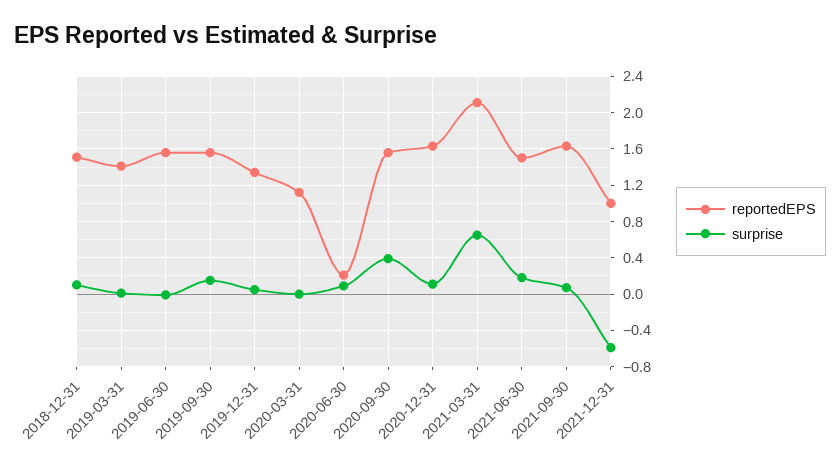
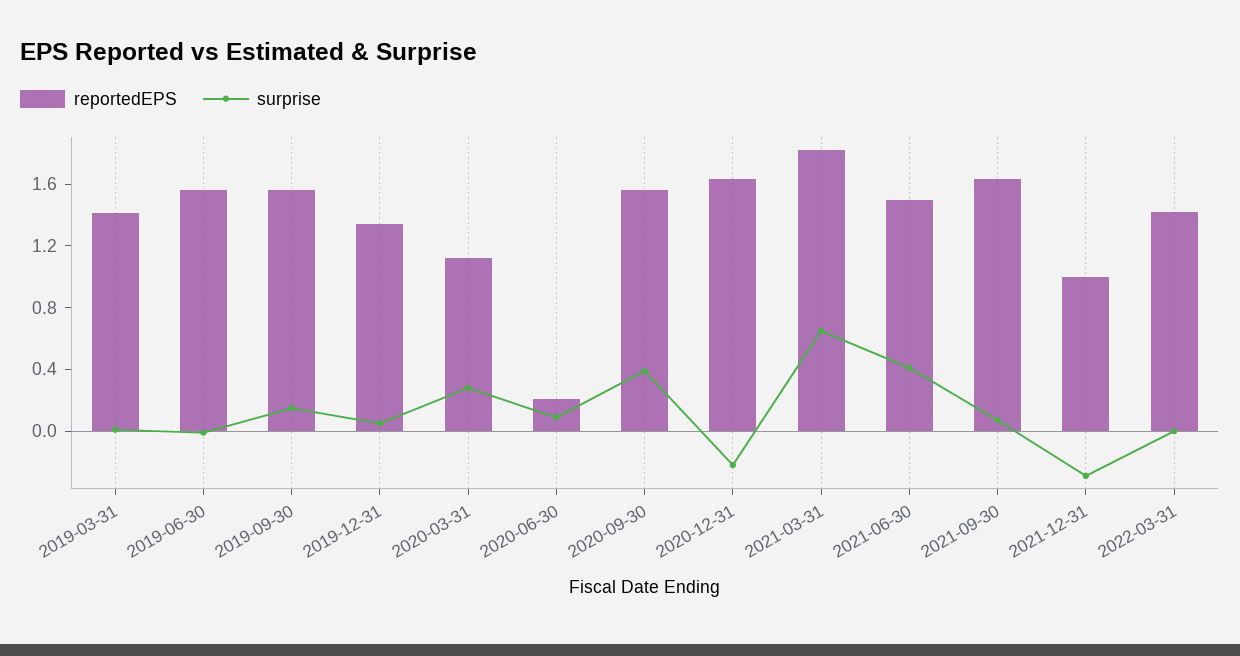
reportedEPS, 2018-12-31: 1.5 -> none
surprise, 2018-12-31: 0.1 -> none
surprise, 2020-03-31: 0 -> 0.3
surprise, 2020-12-31: 0.1 -> -0.2
reportedEPS, 2021-03-31: 2.1 -> 1.8
surprise, 2021-06-30: 0.2 -> 0.4
surprise, 2021-12-31: -0.6 -> -0.3
reportedEPS, 2022-03-31: none -> 1.4
surprise, 2022-03-31: none -> 0

